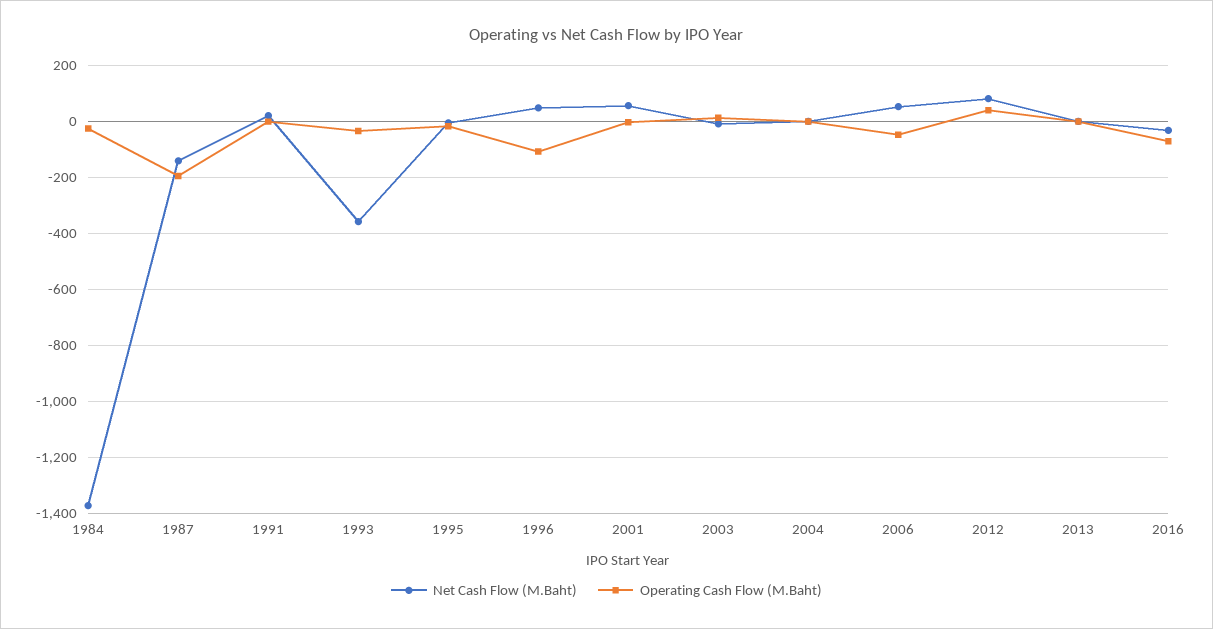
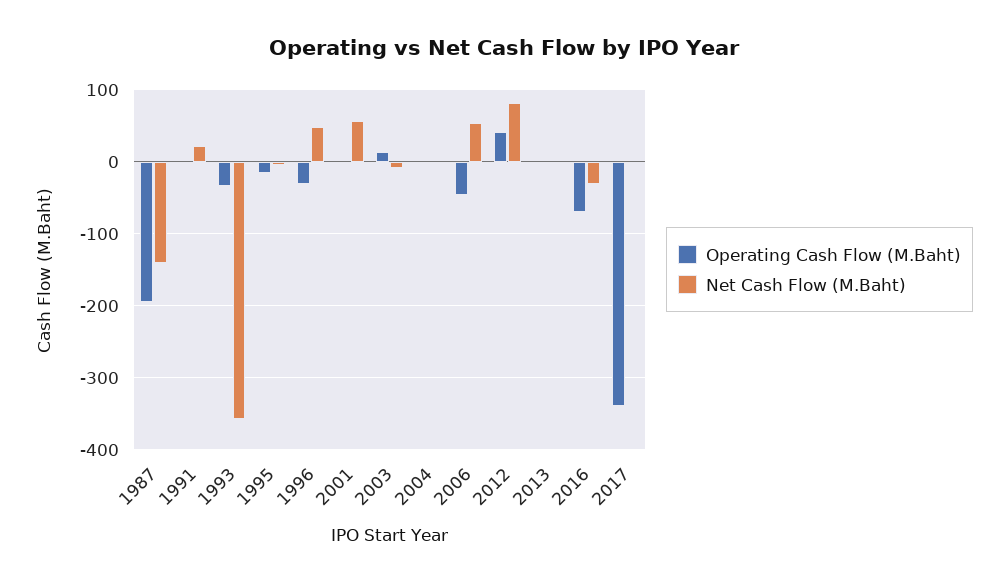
Net Cash Flow (M.Baht), 1984: -1375 -> none
Operating Cash Flow (M.Baht), 1984: -25 -> none
Operating Cash Flow (M.Baht), 1996: -100 -> -30
Operating Cash Flow (M.Baht), 2017: none -> -340
Net Cash Flow (M.Baht), 2017: none -> 0

